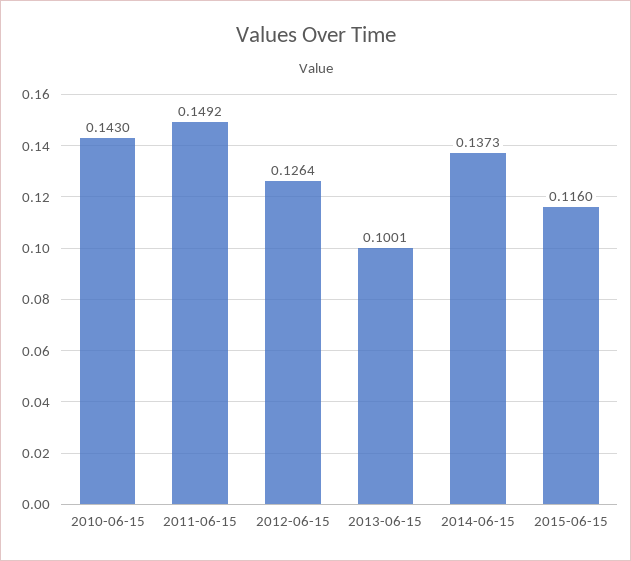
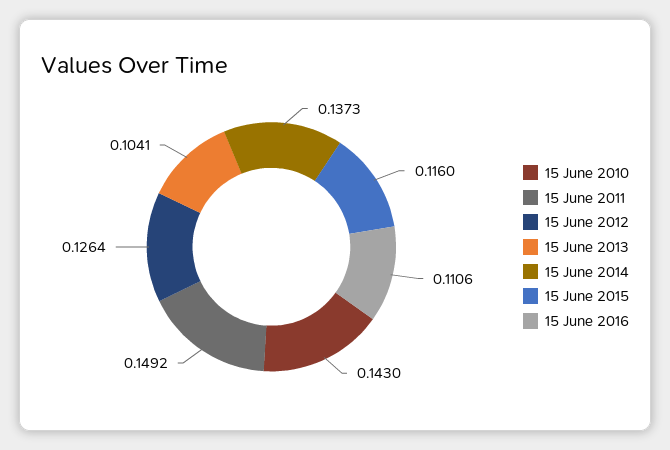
2013-06-15: 0.1001 -> 0.1041
15 June 2016: none -> 0.1106

